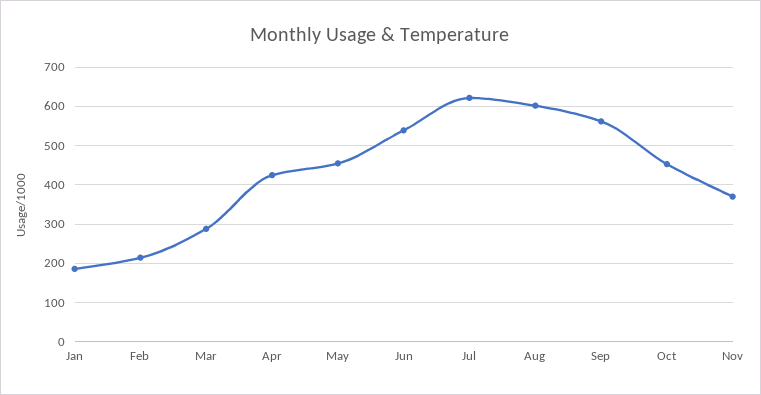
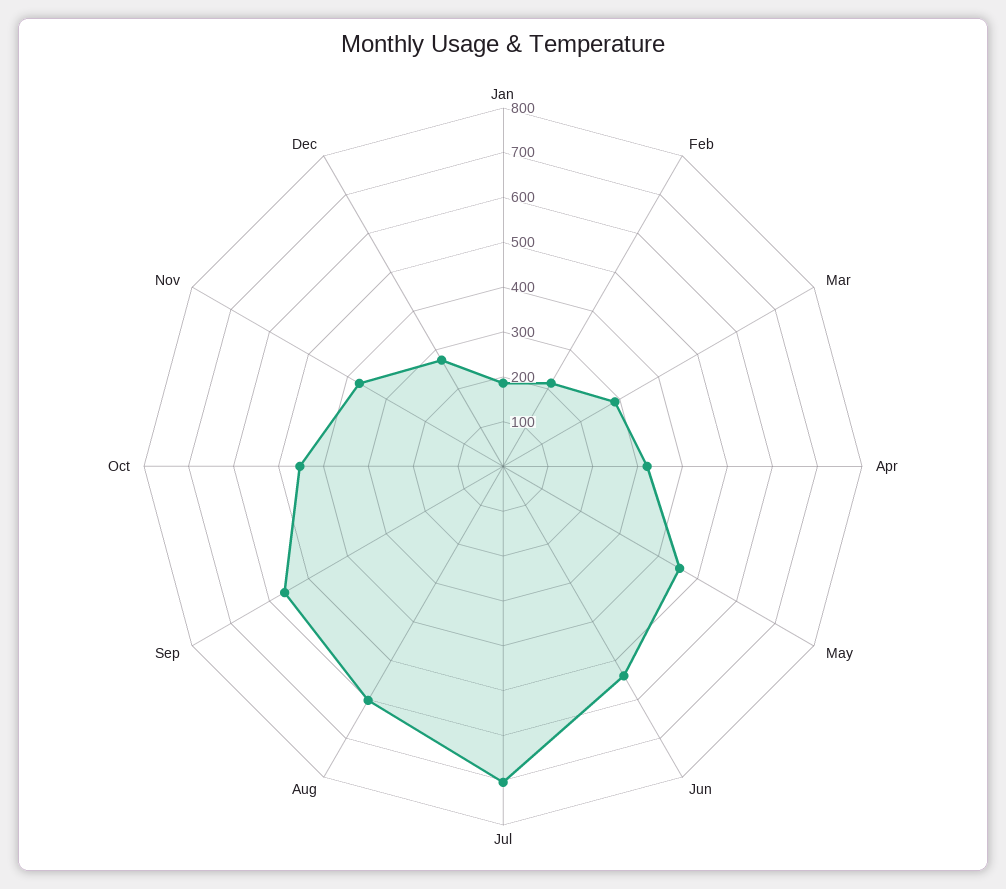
Apr: 420 -> 320
Jul: 620 -> 700
Dec: none -> 280

